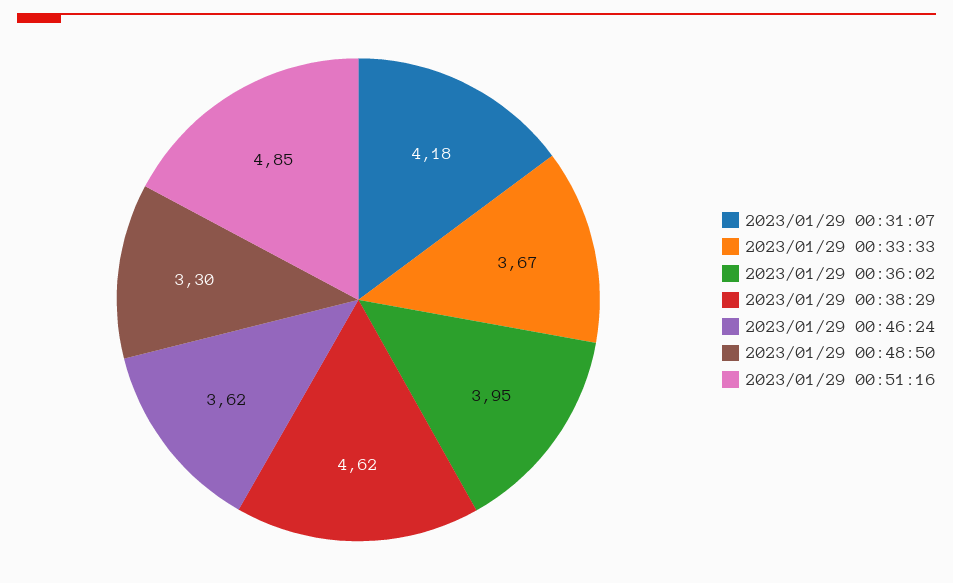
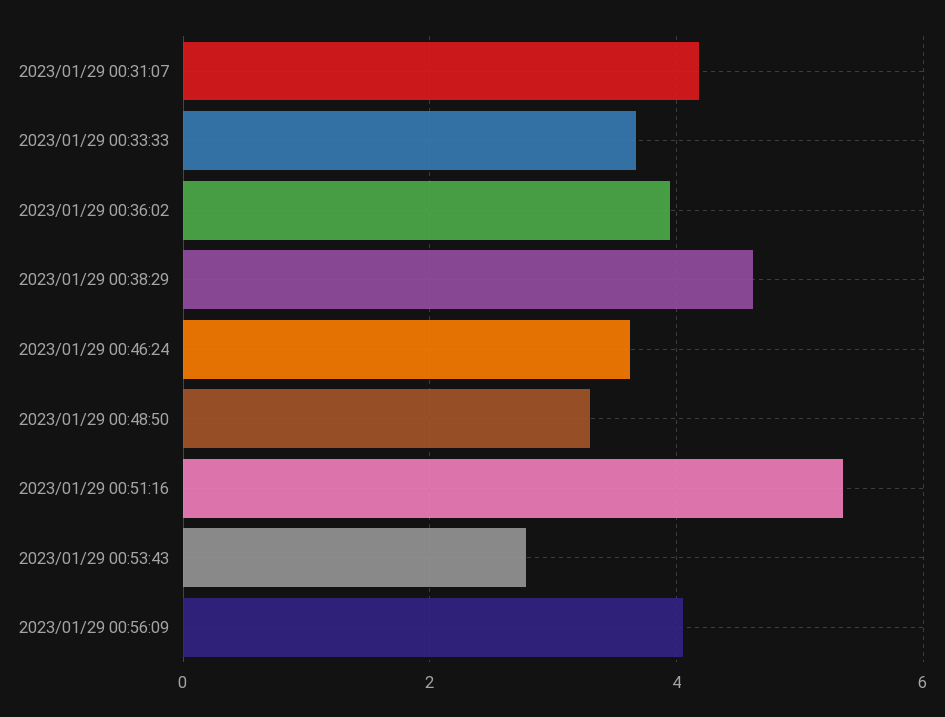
2023/01/29 00:51:16: 4.85 -> 5.4
2023/01/29 00:53:43: none -> 2.8
2023/01/29 00:56:09: none -> 4

